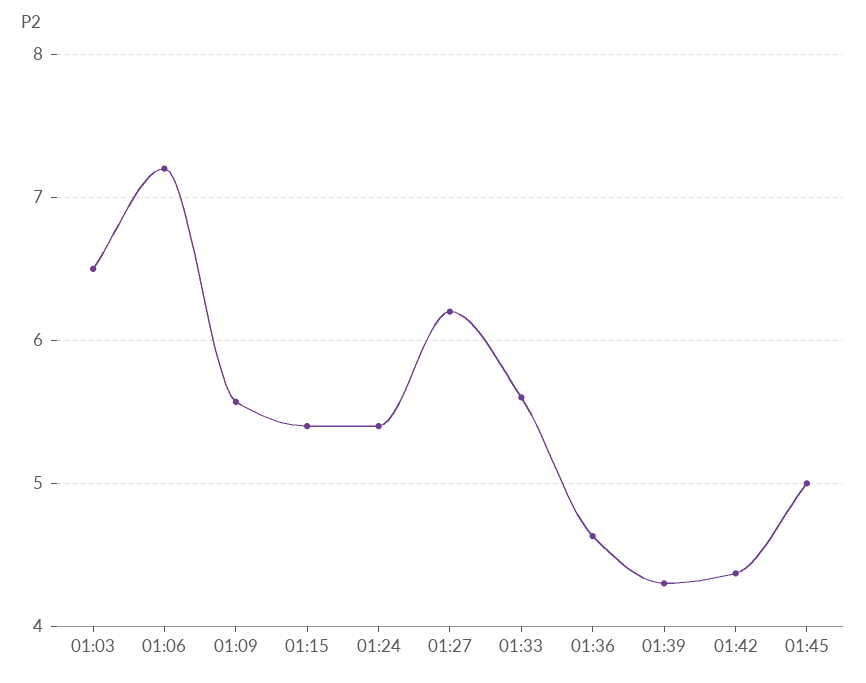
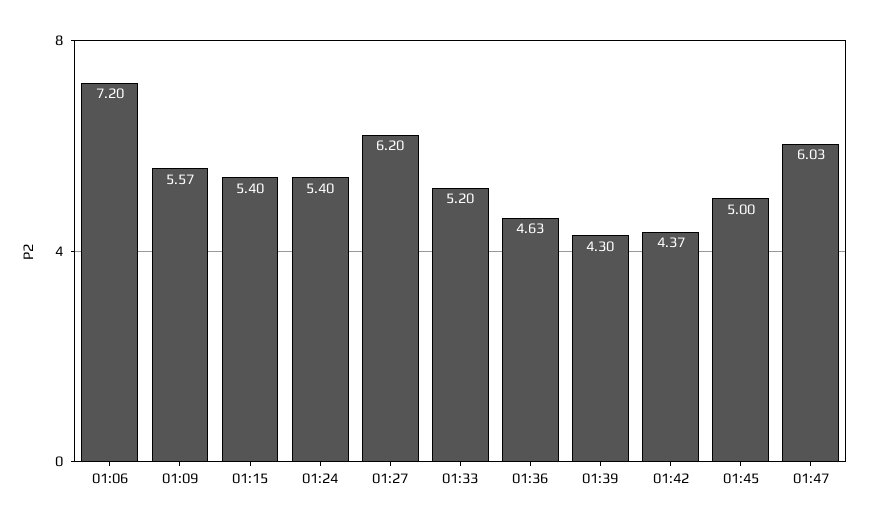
01:03: 6.5 -> none
01:33: 5.6 -> 5.2
01:47: none -> 6.03

